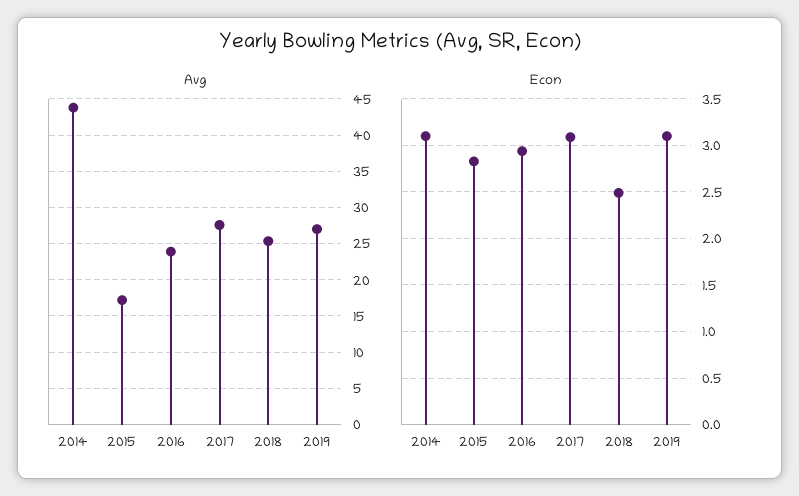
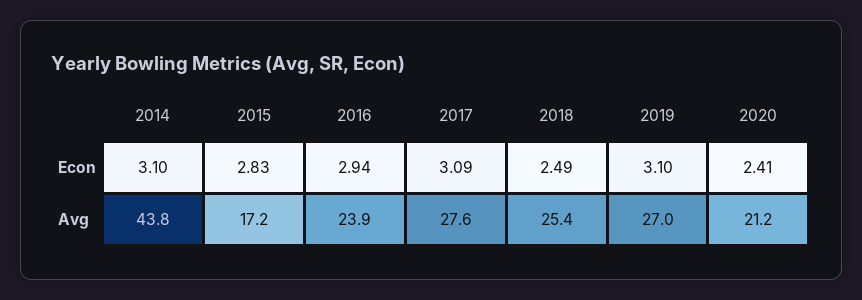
Econ, 2020: none -> 2.41
Avg, 2020: none -> 21.2

